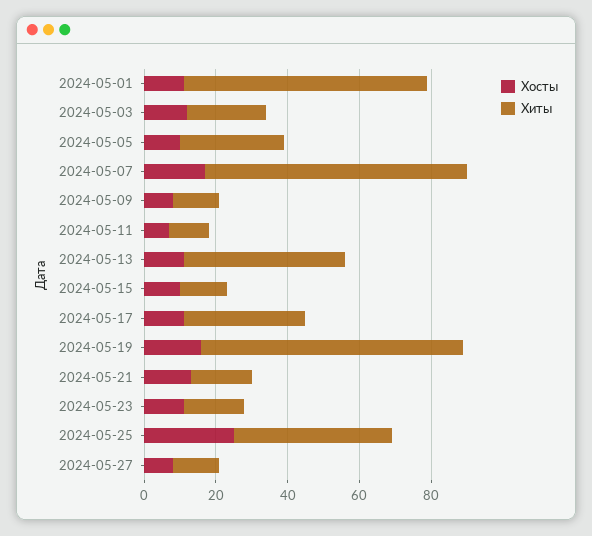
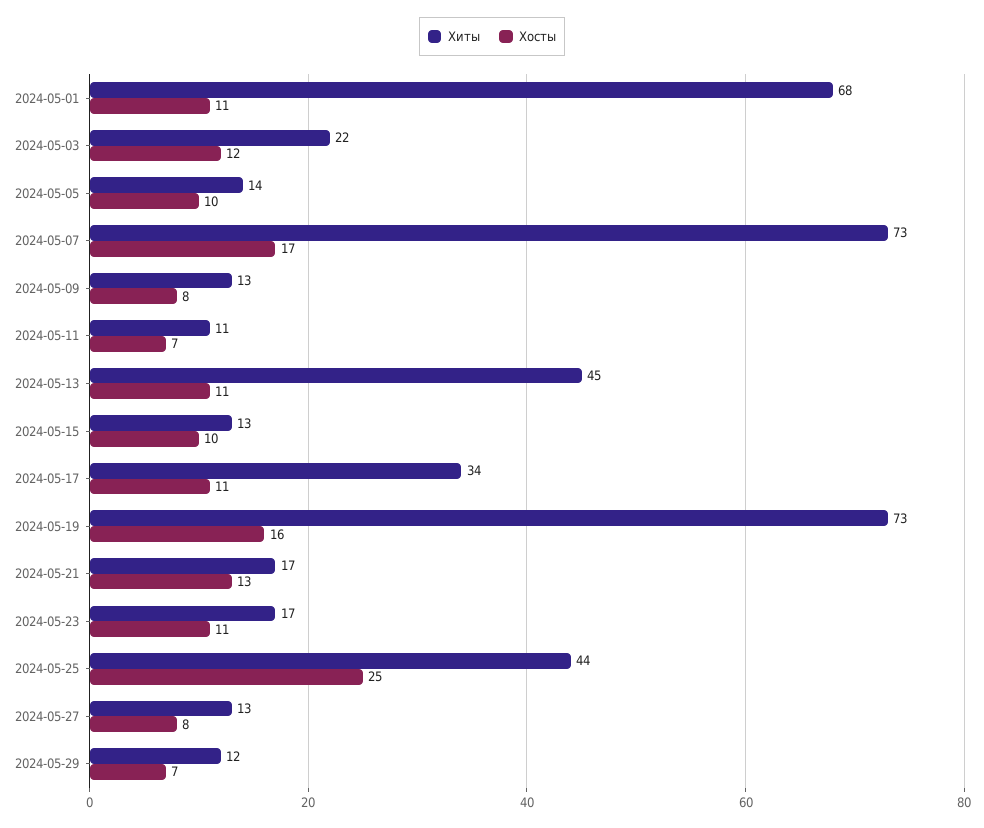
Хиты, 2024-05-05: 30 -> 14
Хиты, 2024-05-29: none -> 12
Хосты, 2024-05-29: none -> 7

